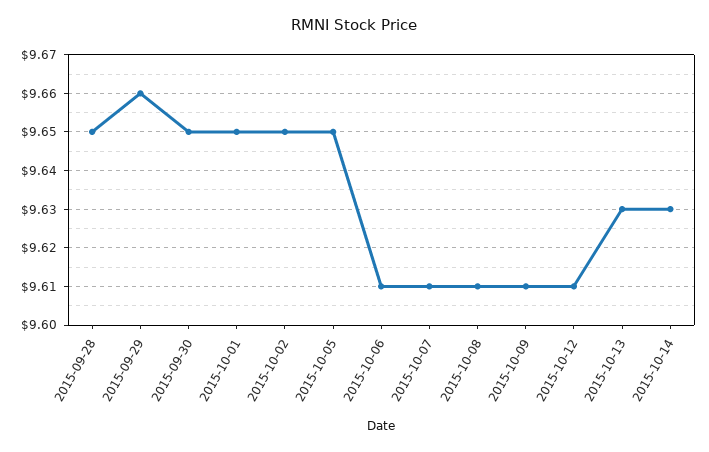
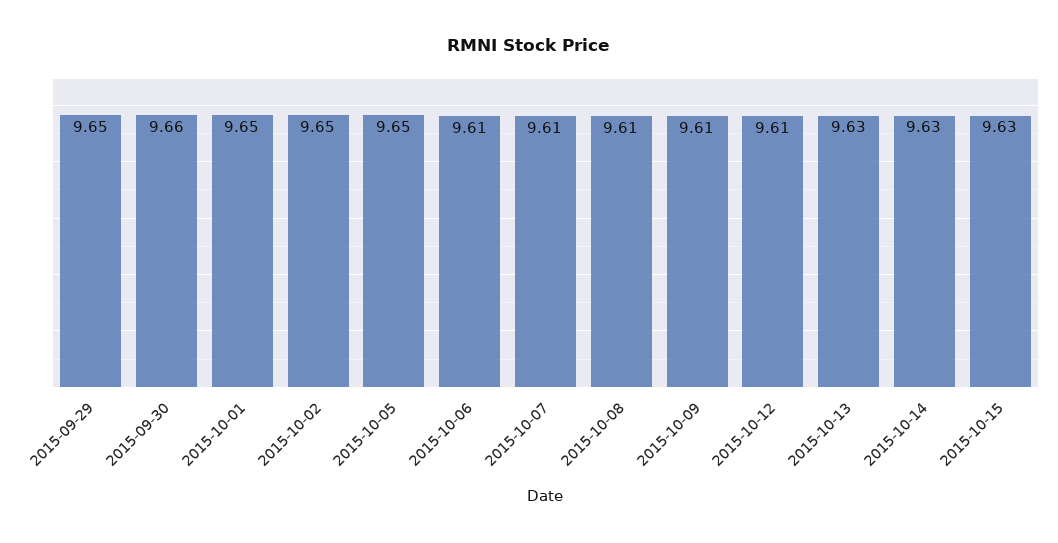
2015-09-28: 9.65 -> none
2015-09-29: 9.66 -> 9.65
2015-09-30: 9.65 -> 9.66
2015-10-15: none -> 9.63

